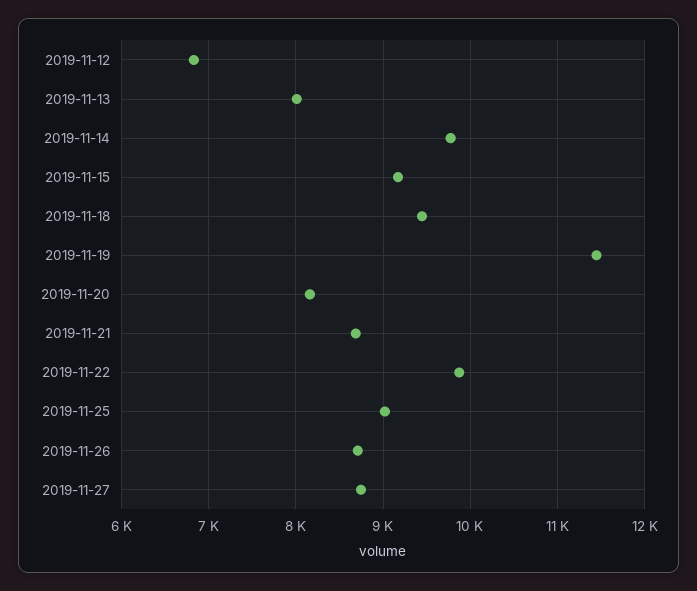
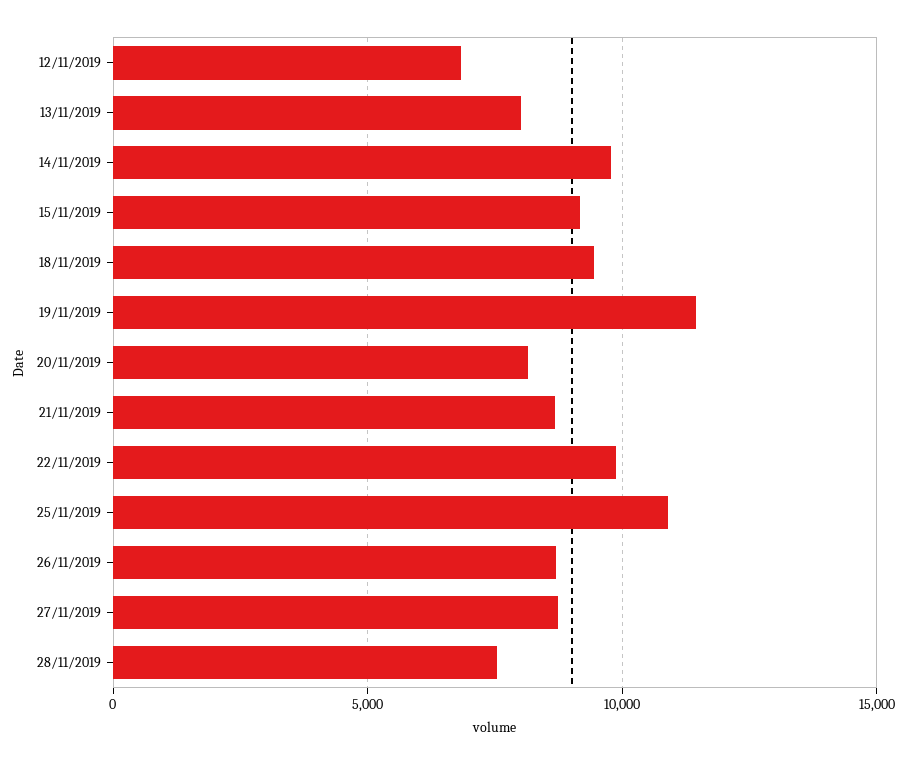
2019-11-25: 9000 -> 11000
28/11/2019: none -> 7500

